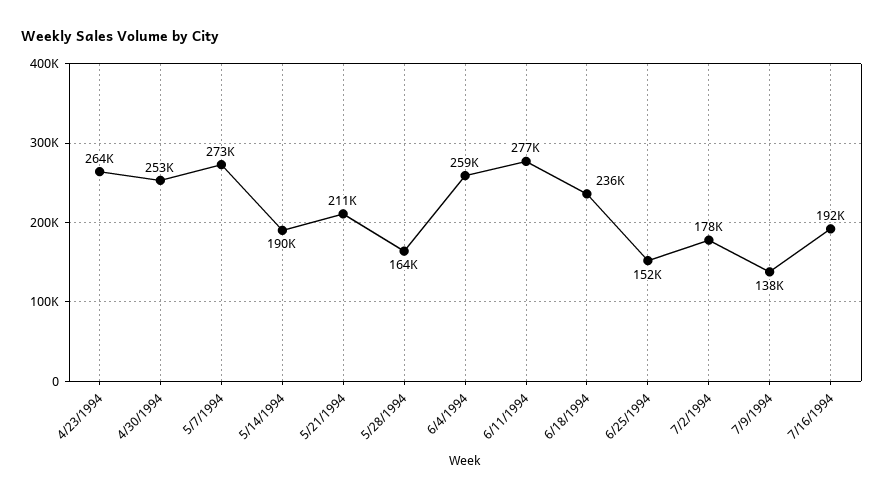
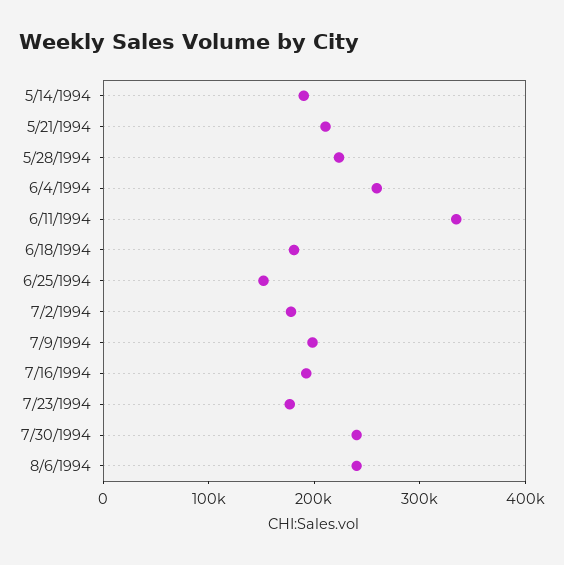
4/23/1994: 264000 -> none
4/30/1994: 253000 -> none
5/7/1994: 273000 -> none
5/28/1994: 164000 -> 220000
6/11/1994: 277000 -> 340000
6/18/1994: 236000 -> 180000
7/9/1994: 138000 -> 200000
7/23/1994: none -> 180000
7/30/1994: none -> 240000
8/6/1994: none -> 240000

